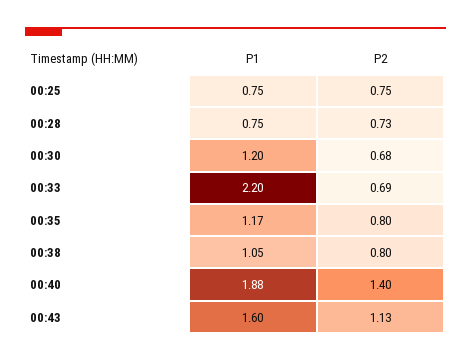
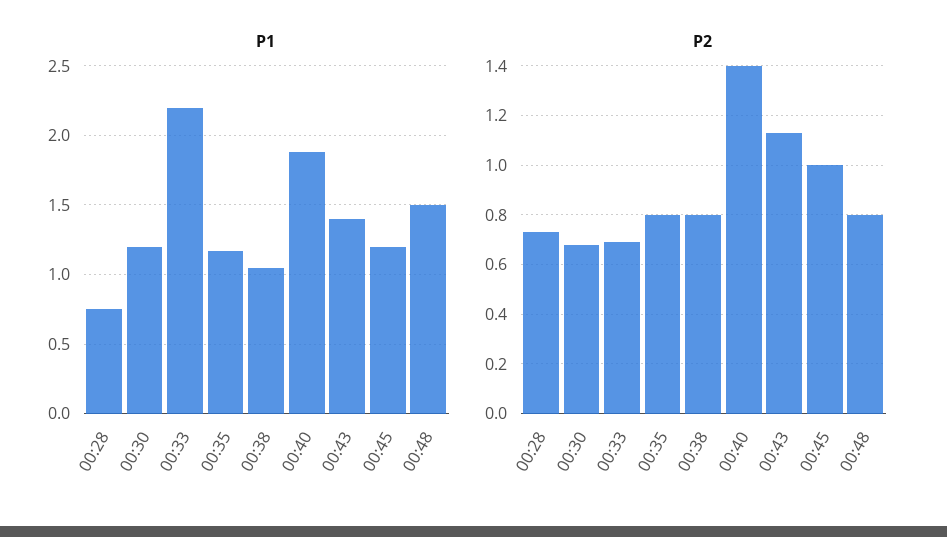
P1, 00:25: 0.75 -> none
P2, 00:25: 0.75 -> none
P1, 00:43: 1.6 -> 1.4
P1, 00:45: none -> 1.2
P1, 00:48: none -> 1.5
P2, 00:45: none -> 1
P2, 00:48: none -> 0.8

